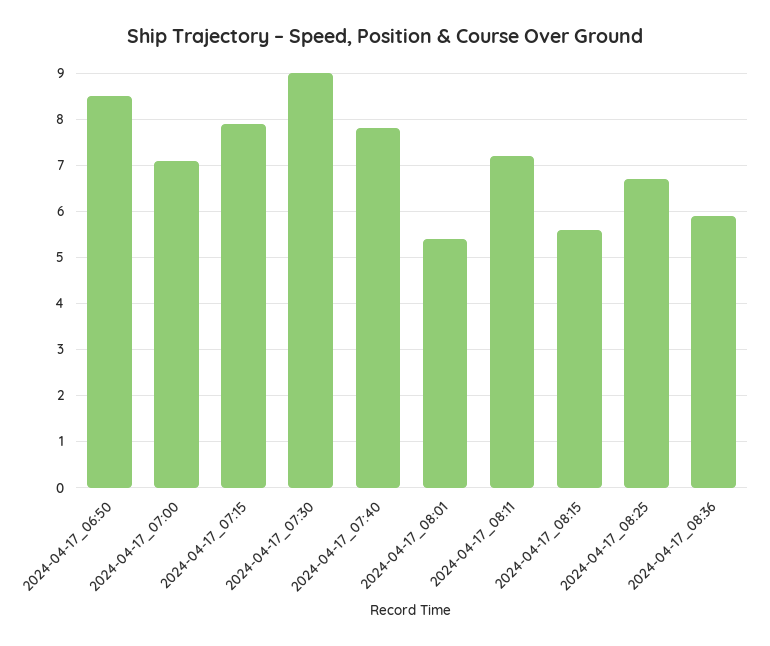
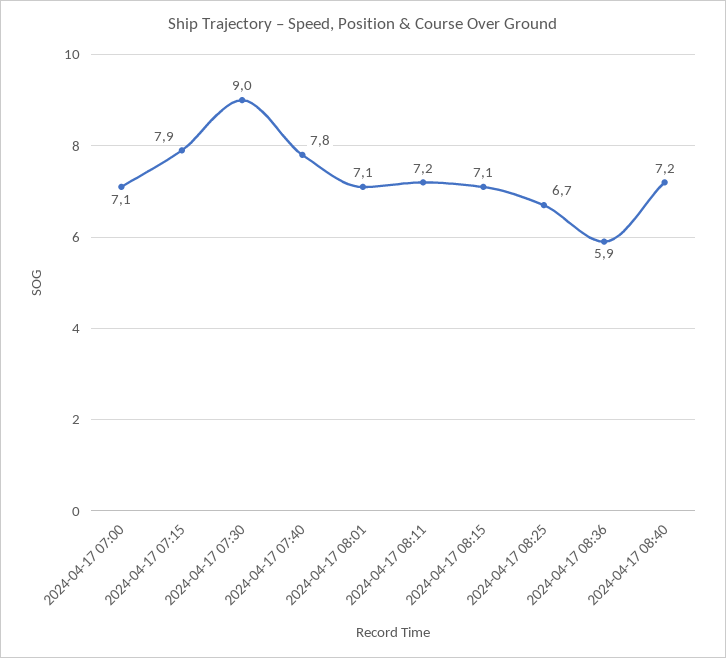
2024-04-17_06:50: 8.5 -> none
2024-04-17_08:01: 5.5 -> 7.1
2024-04-17_08:15: 5.5 -> 7.1
2024-04-17 08:40: none -> 7.2

